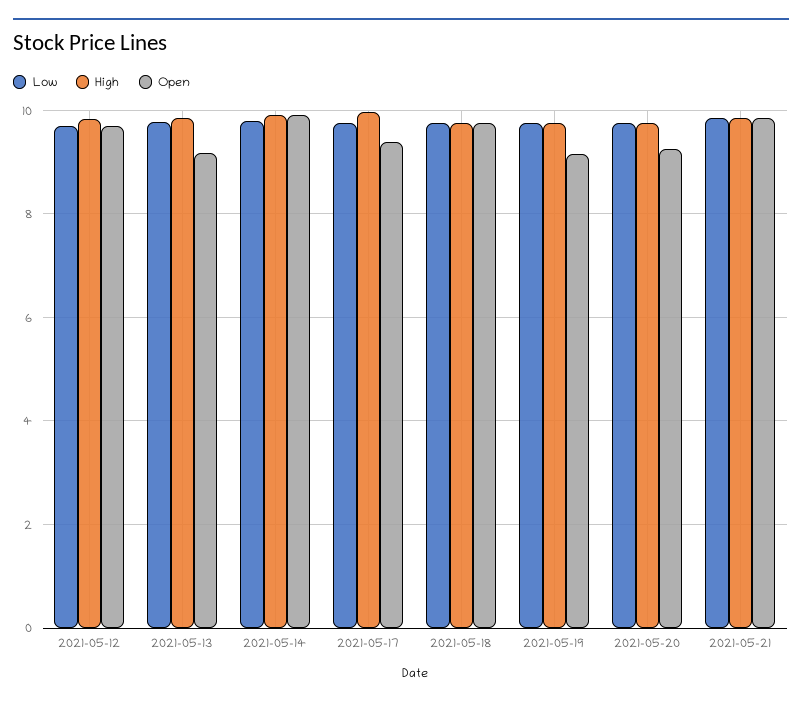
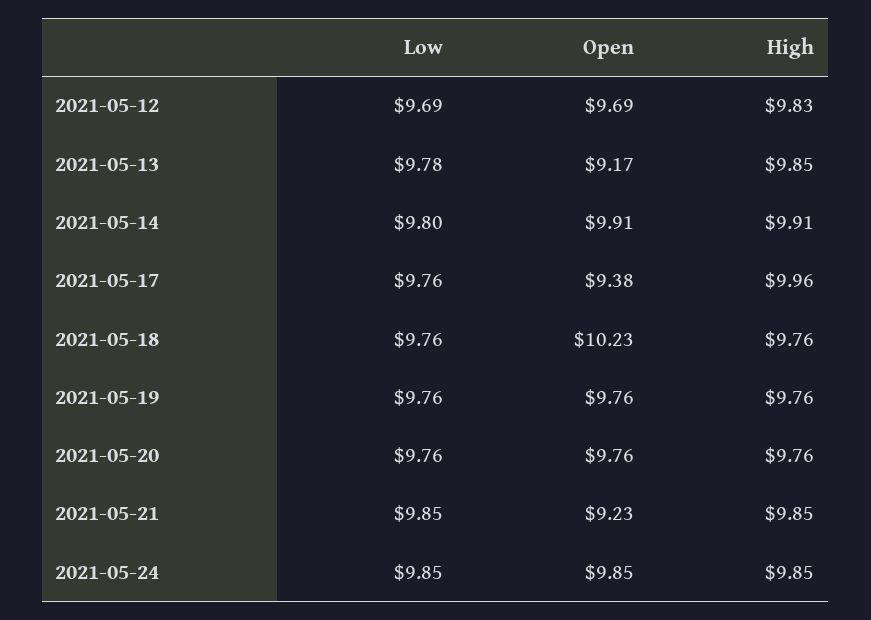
Open, 2021-05-18: 9.8 -> 10.23
Open, 2021-05-19: 9.2 -> 9.76
Open, 2021-05-20: 9.2 -> 9.76
Open, 2021-05-21: 9.8 -> 9.23
Low, 2021-05-24: none -> 9.85
Open, 2021-05-24: none -> 9.85
High, 2021-05-24: none -> 9.85

